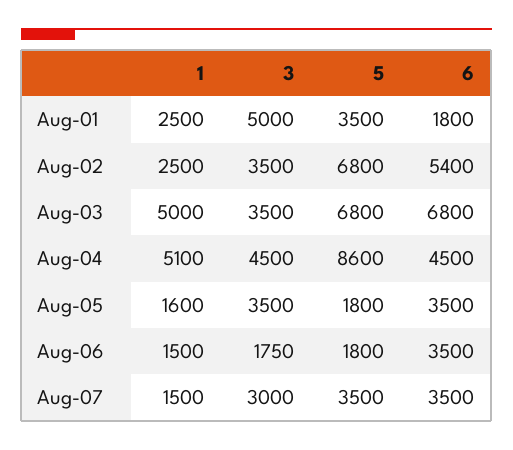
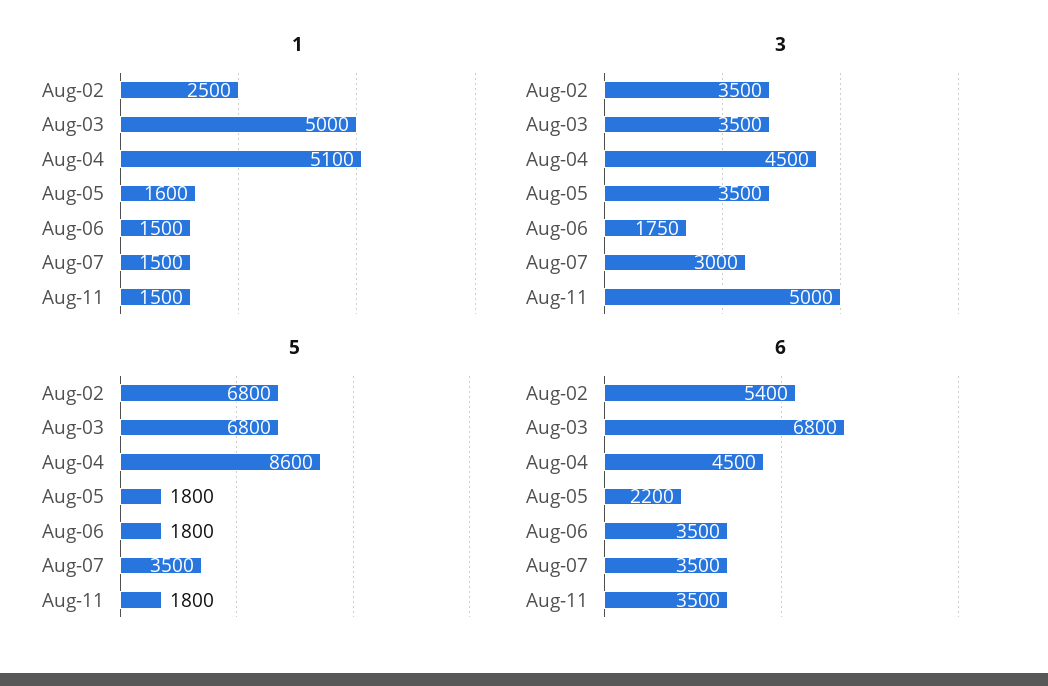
1, Aug-01: 2500 -> none
3, Aug-01: 5000 -> none
5, Aug-01: 3500 -> none
6, Aug-01: 1800 -> none
6, Aug-05: 3500 -> 2200
1, Aug-11: none -> 1500
3, Aug-11: none -> 5000
5, Aug-11: none -> 1800
6, Aug-11: none -> 3500

